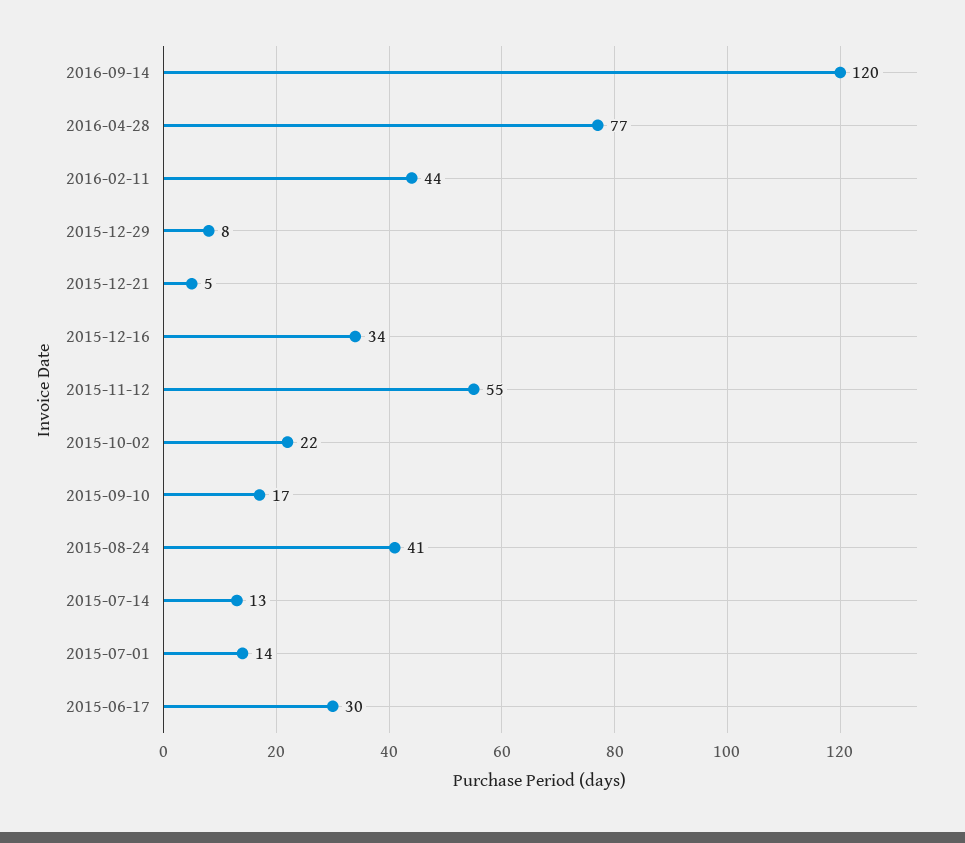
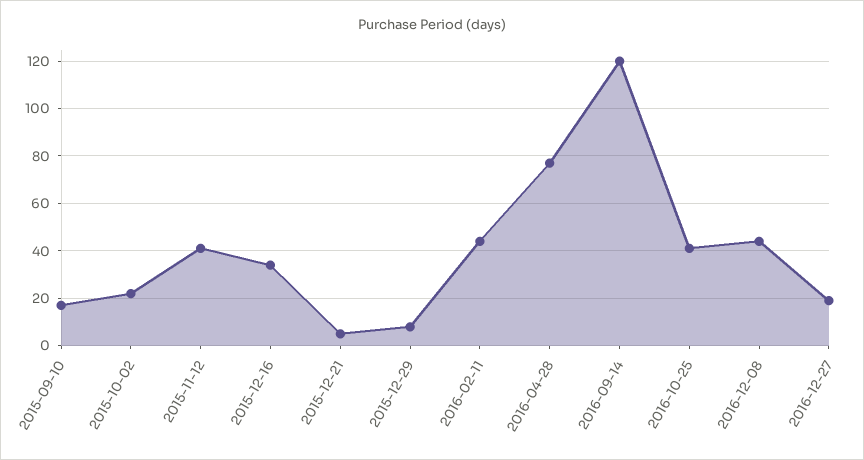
2015-11-12: 55 -> 40
2015-08-24: 41 -> none
2015-07-14: 13 -> none
2015-07-01: 14 -> none
2015-06-17: 30 -> none
2016-10-25: none -> 40
2016-12-08: none -> 45
2016-12-27: none -> 20

